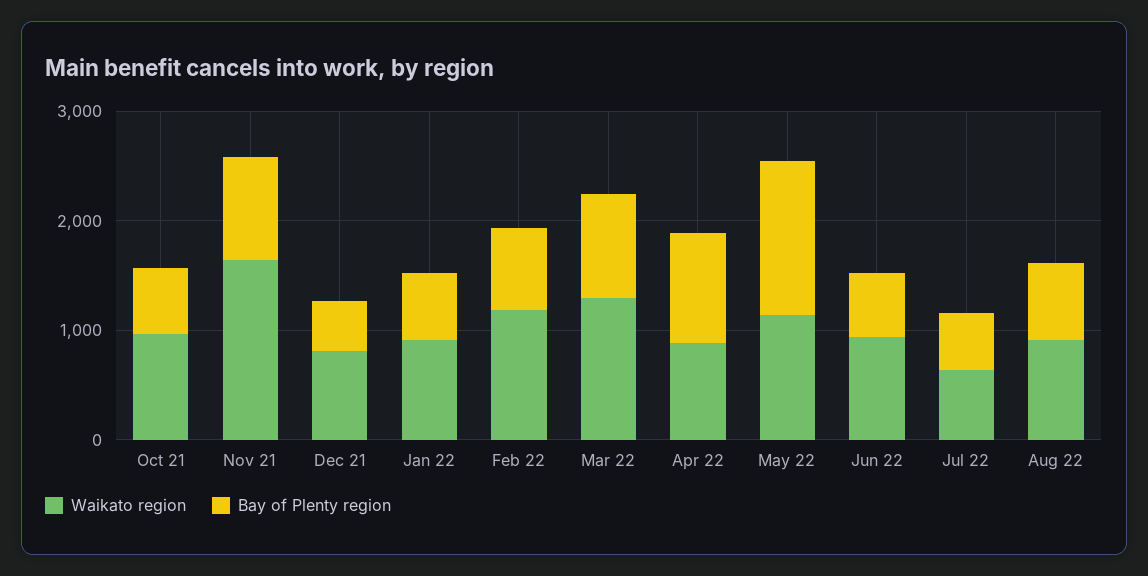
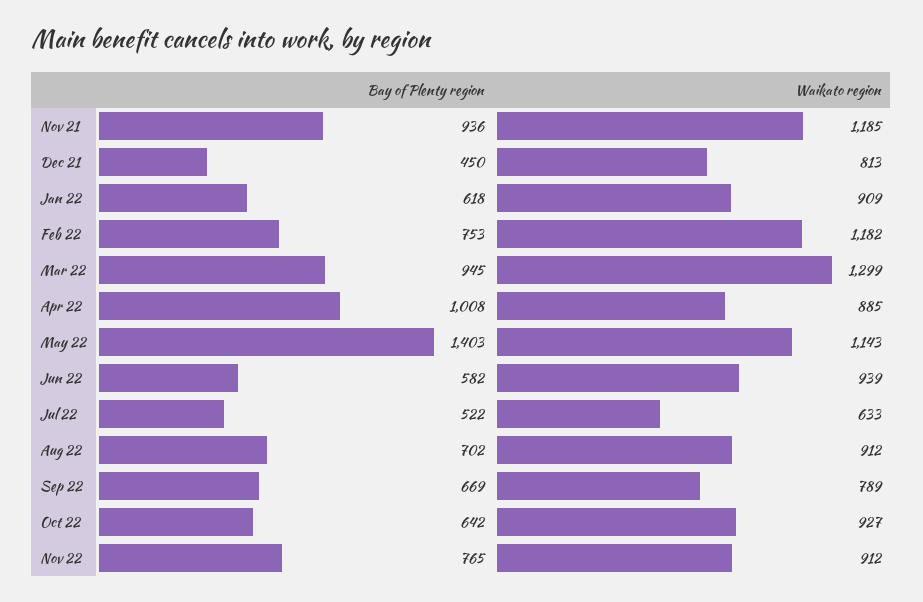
Waikato region, Oct 21: 1000 -> none
Bay of Plenty region, Oct 21: 600 -> none
Waikato region, Nov 21: 1600 -> 1185
Bay of Plenty region, Sep 22: none -> 669
Waikato region, Sep 22: none -> 789
Bay of Plenty region, Oct 22: none -> 642
Waikato region, Oct 22: none -> 927
Bay of Plenty region, Nov 22: none -> 765
Waikato region, Nov 22: none -> 912

